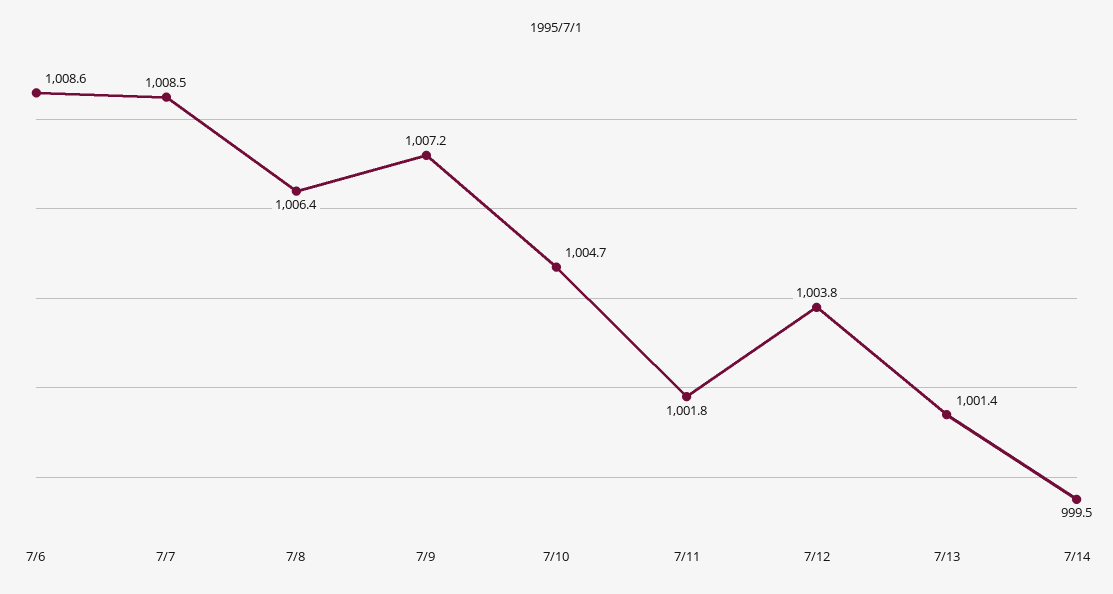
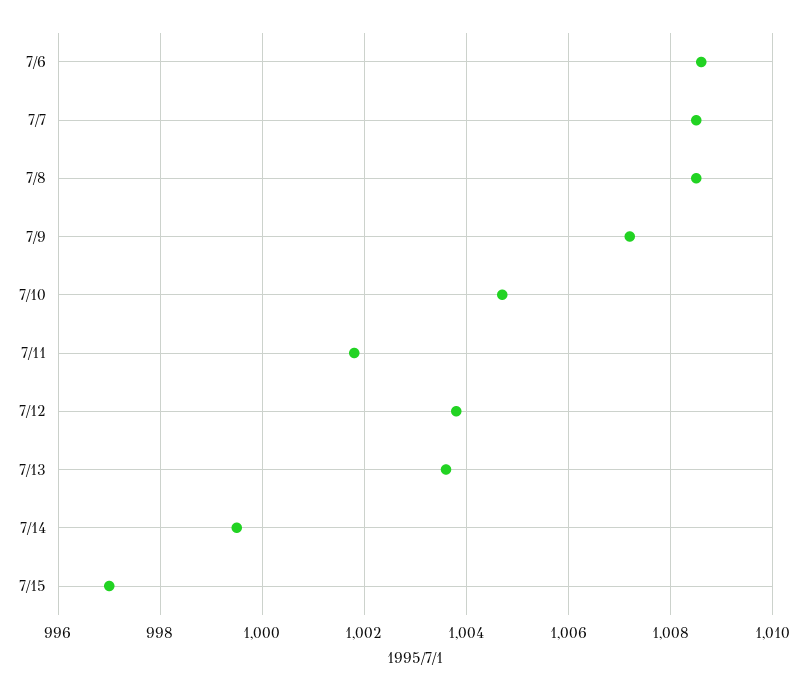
7/8: 1006.4 -> 1008.5
7/13: 1001.4 -> 1003.5
7/15: none -> 997

